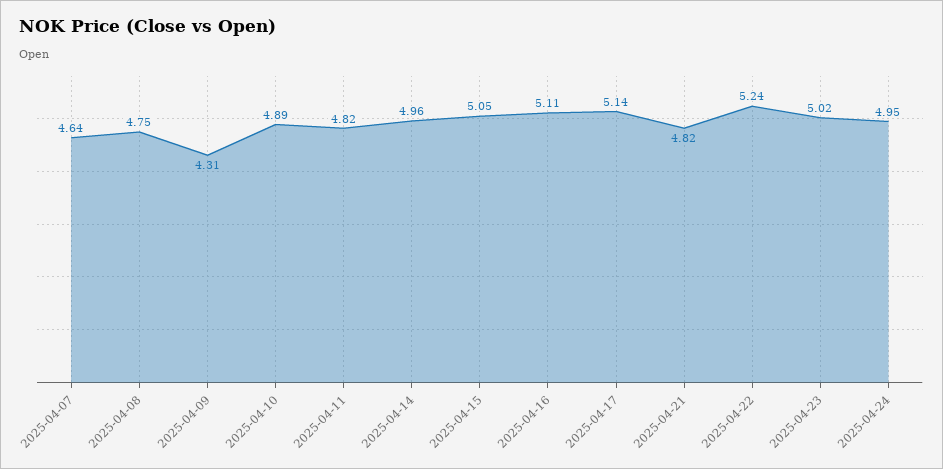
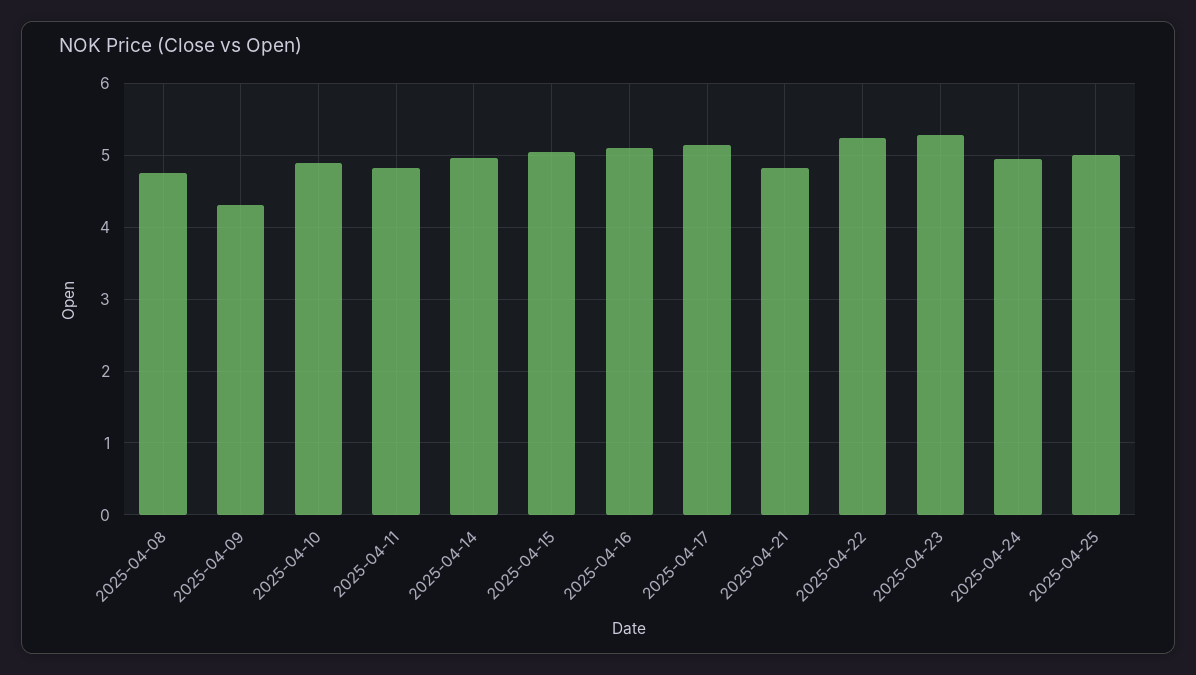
2025-04-07: 4.64 -> none
2025-04-23: 5.02 -> 5.3
2025-04-25: none -> 5

